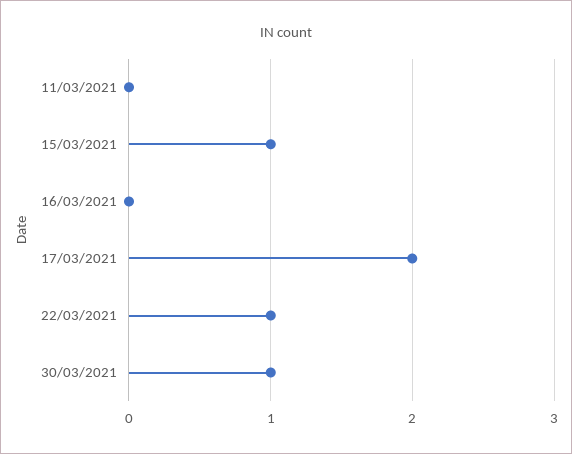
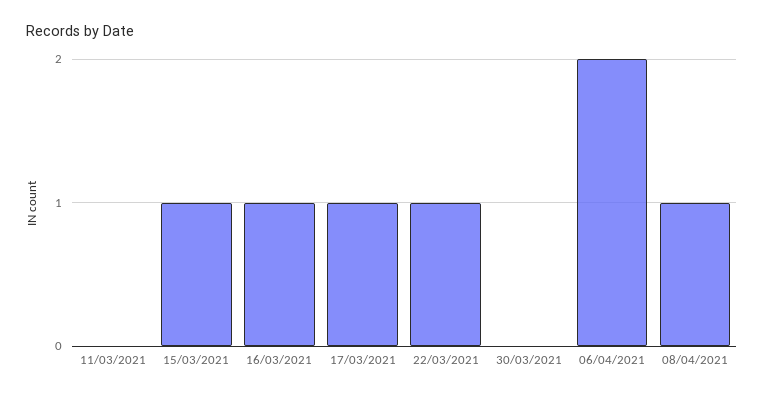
16/03/2021: 0 -> 1
17/03/2021: 2 -> 1
30/03/2021: 1 -> 0
06/04/2021: none -> 2
08/04/2021: none -> 1

